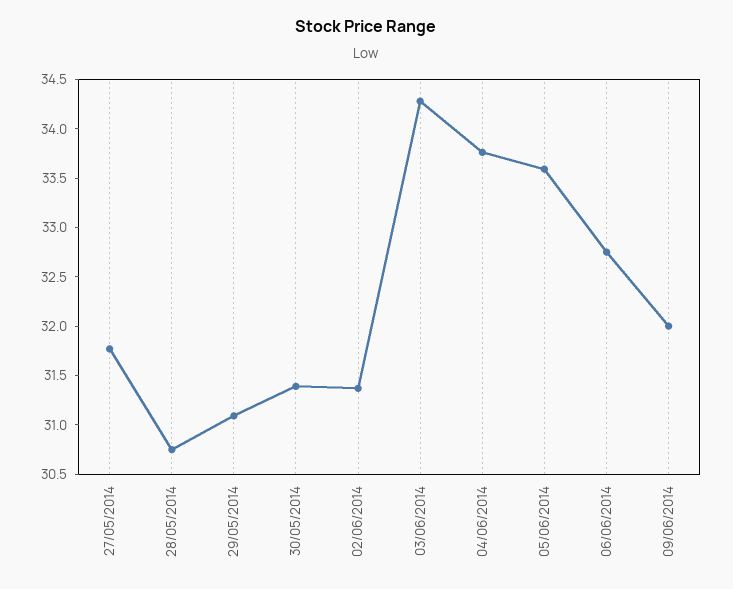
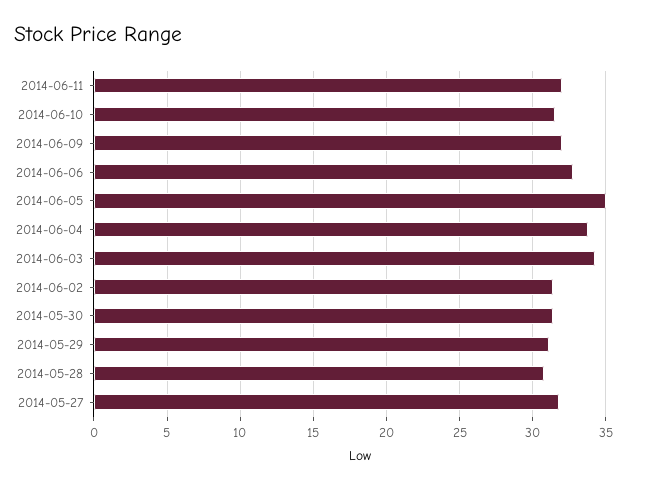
05/06/2014: 33.6 -> 35
2014-06-11: none -> 32
2014-06-10: none -> 31.5

